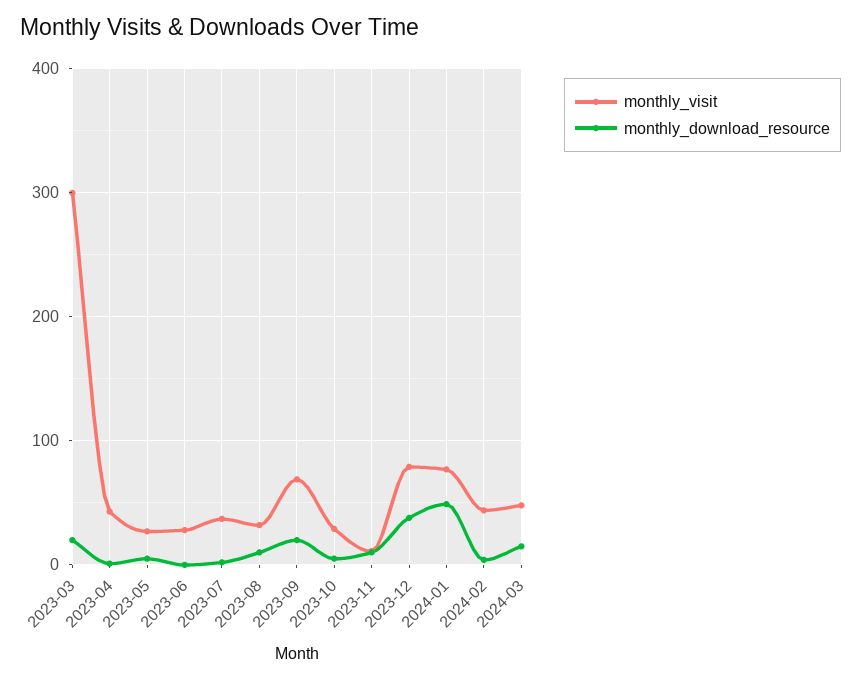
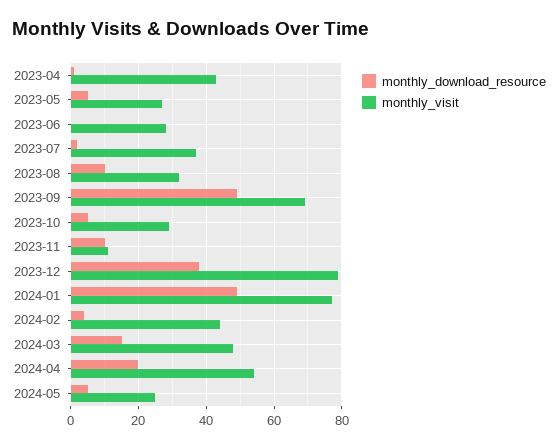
monthly_visit, 2023-03: 300 -> none
monthly_download_resource, 2023-03: 20 -> none
monthly_download_resource, 2023-09: 20 -> 50
monthly_download_resource, 2024-04: none -> 20
monthly_visit, 2024-04: none -> 55
monthly_download_resource, 2024-05: none -> 5
monthly_visit, 2024-05: none -> 25

